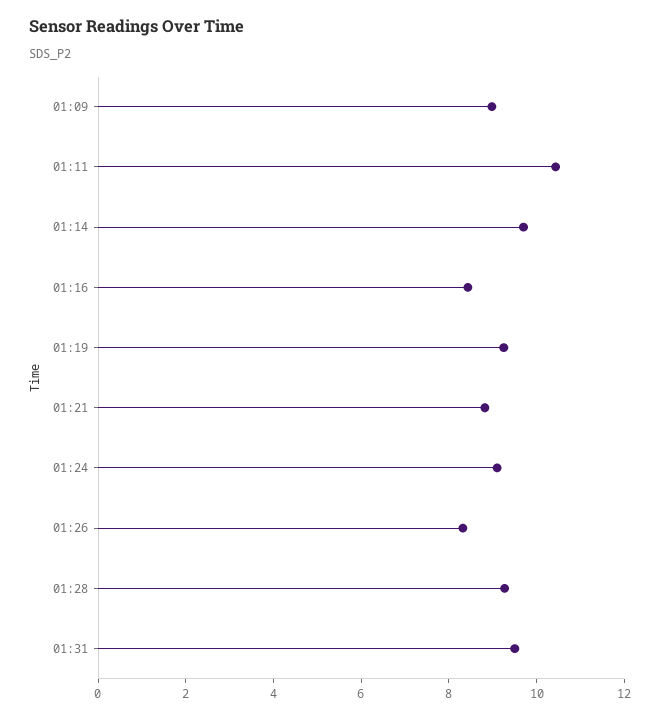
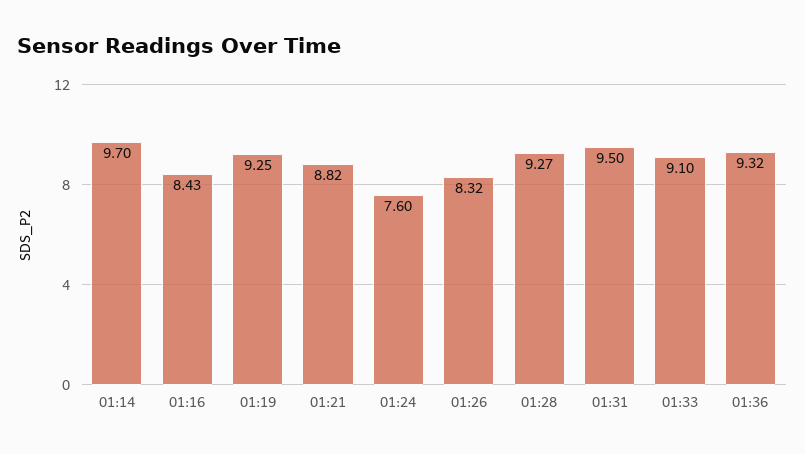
01:09: 9 -> none
01:11: 10.5 -> none
01:24: 9 -> 7.6
01:33: none -> 9.1
01:36: none -> 9.32

